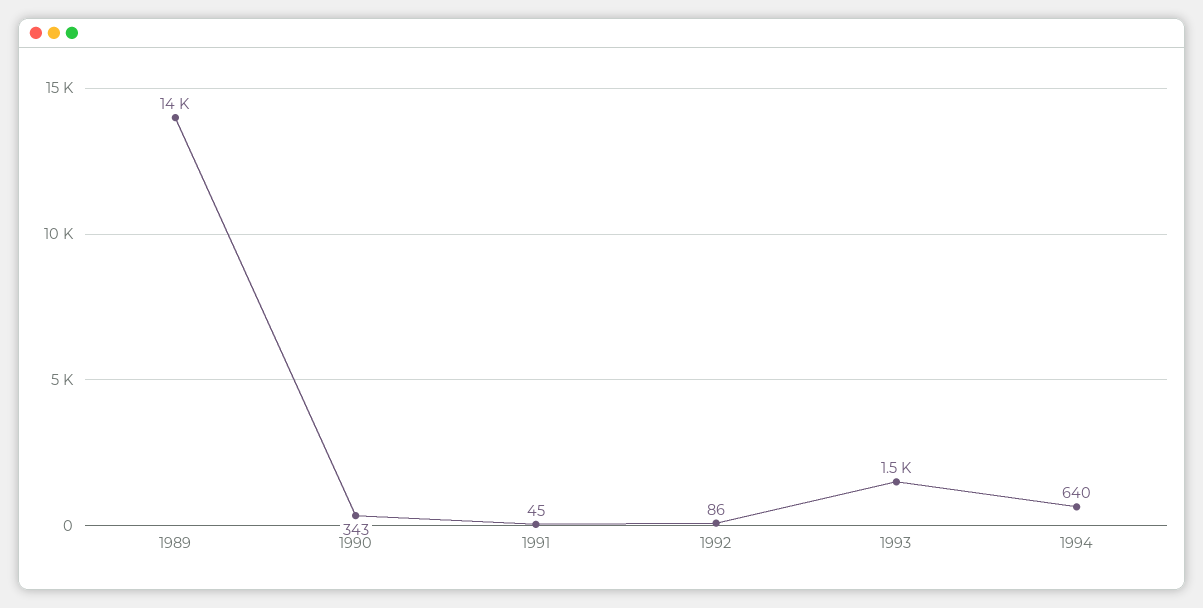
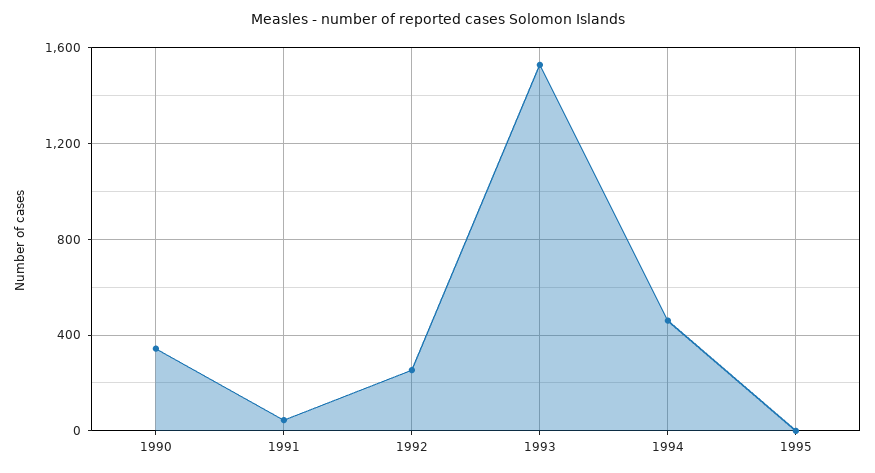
1989: 14000 -> none
1992: 86 -> 250
1994: 640 -> 450
1995: none -> 0

